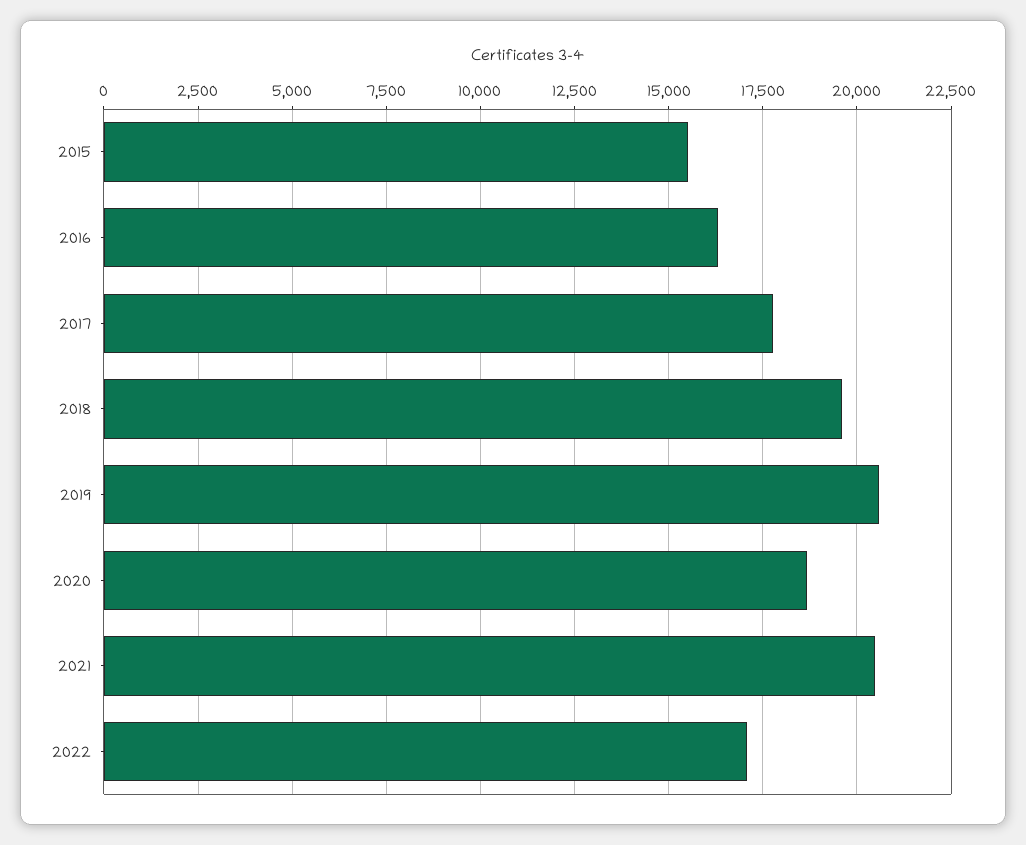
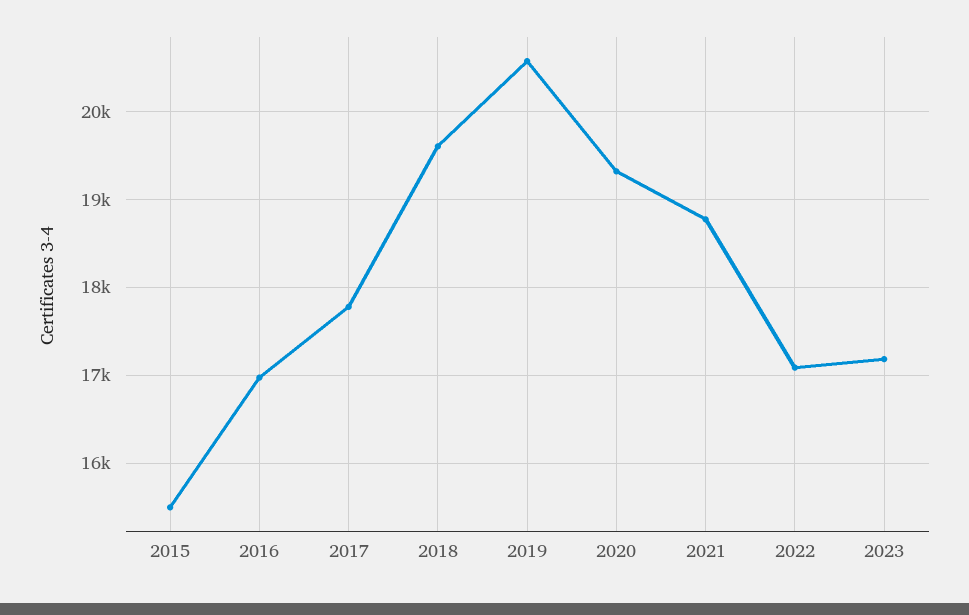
2016: 16250 -> 17000
2020: 18750 -> 19300
2021: 20500 -> 18800
2023: none -> 17200

